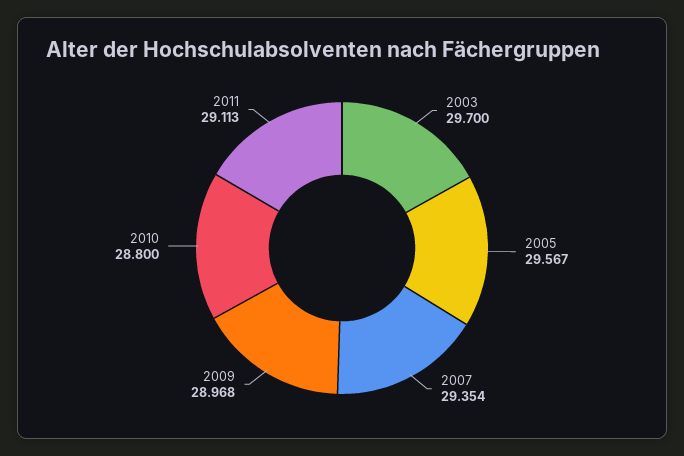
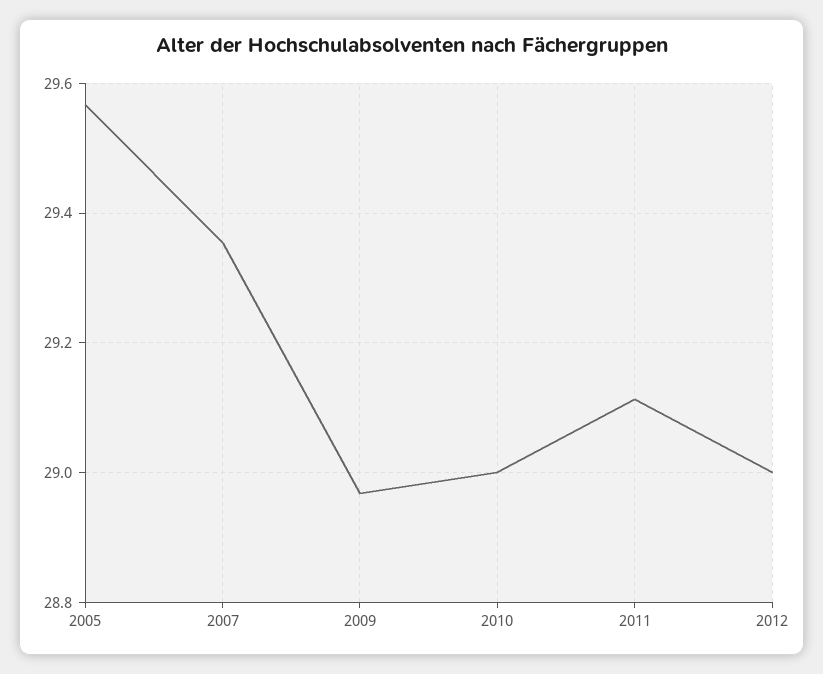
2003: 29.7 -> none
2010: 28.8 -> 29
2012: none -> 29

